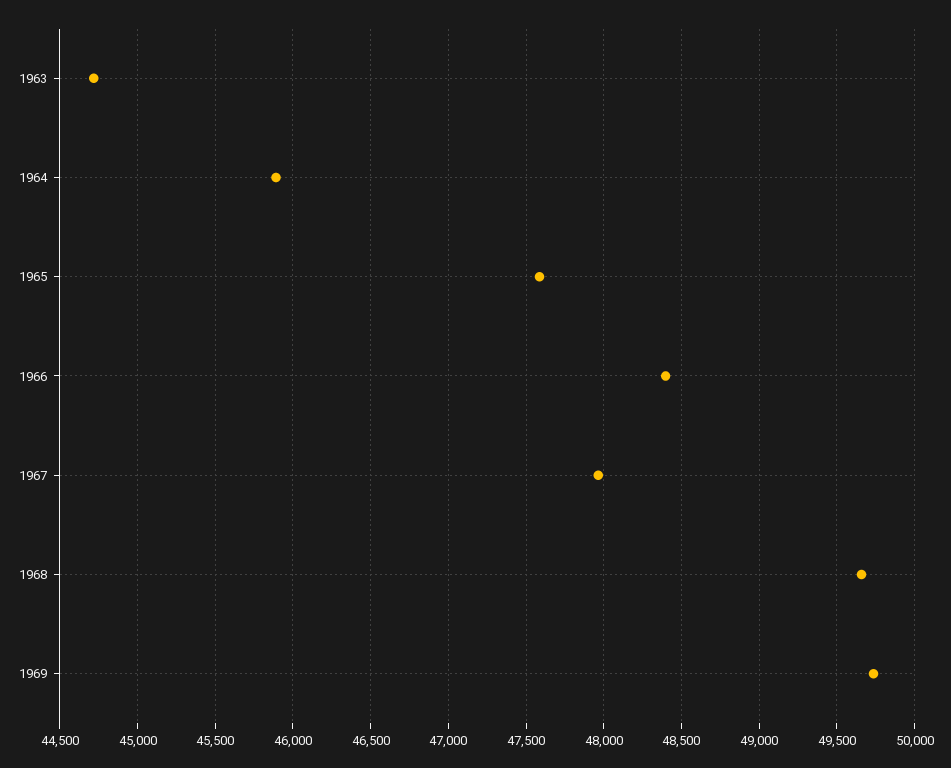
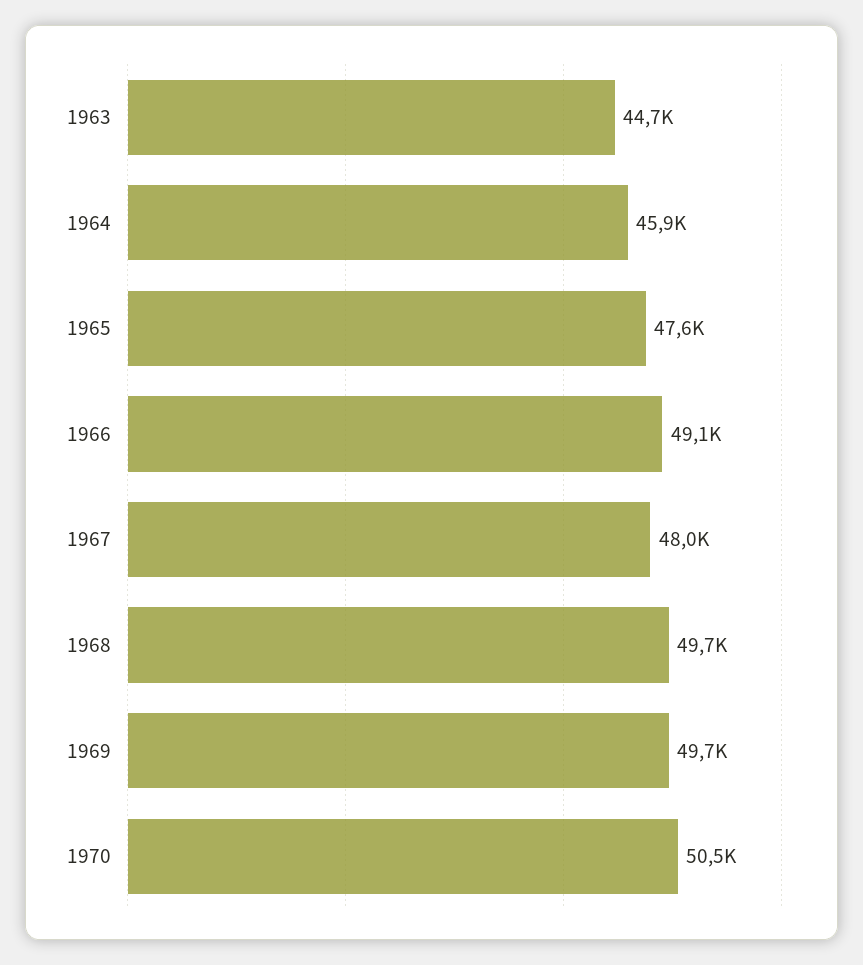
1966: 48400 -> 49100
1970: none -> 50500

